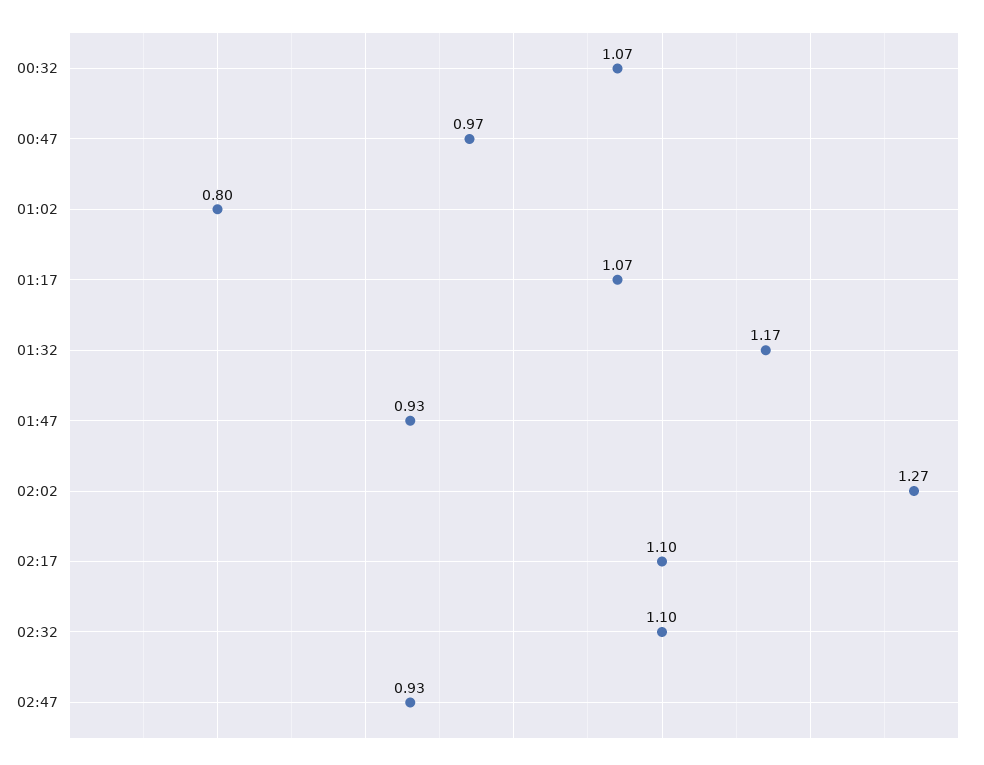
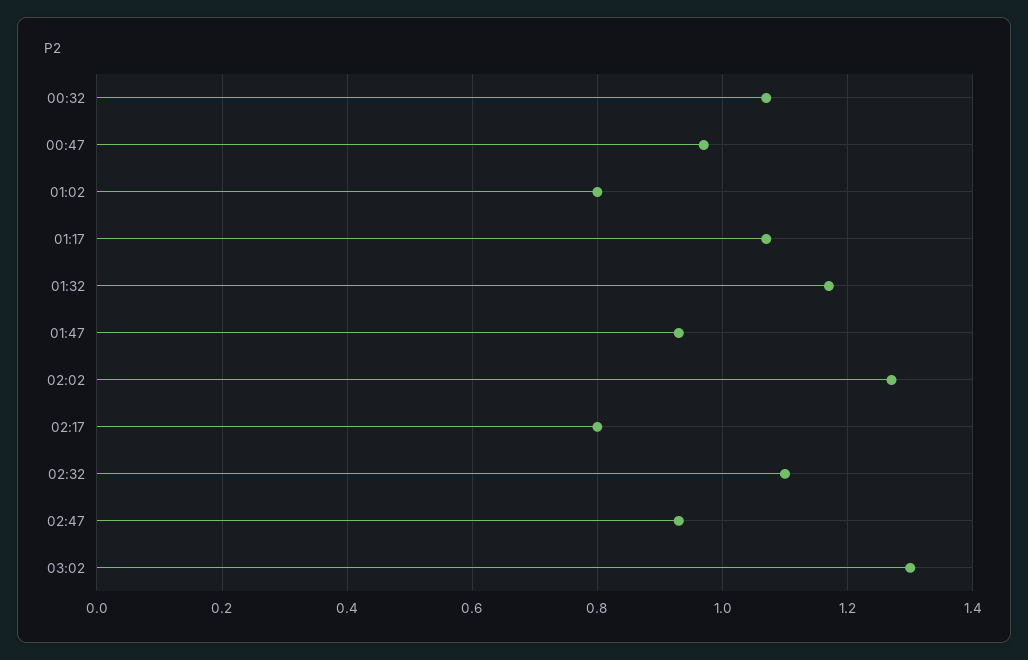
02:17: 1.1 -> 0.8
03:02: none -> 1.3

